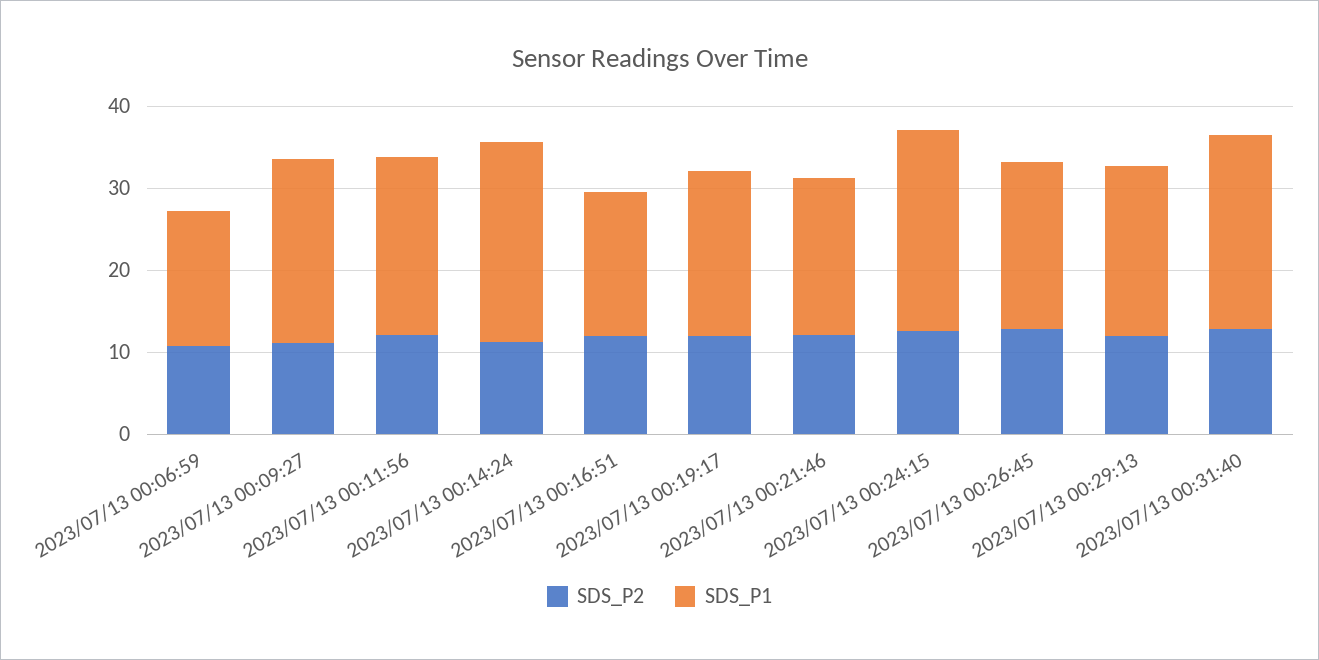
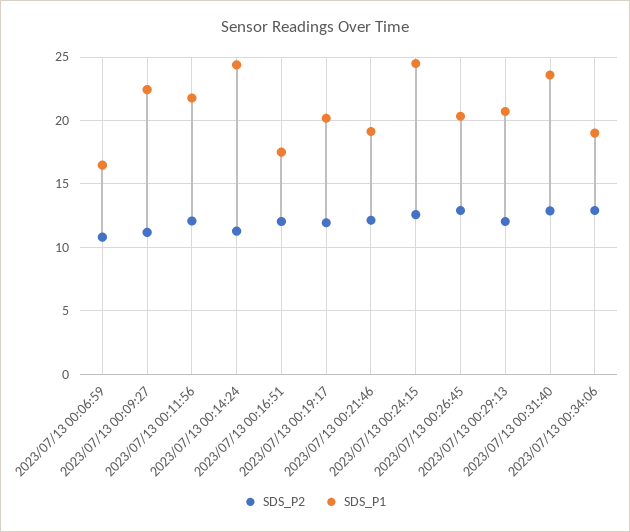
SDS_P2, 2023/07/13 00:34:06: none -> 13
SDS_P1, 2023/07/13 00:34:06: none -> 19

